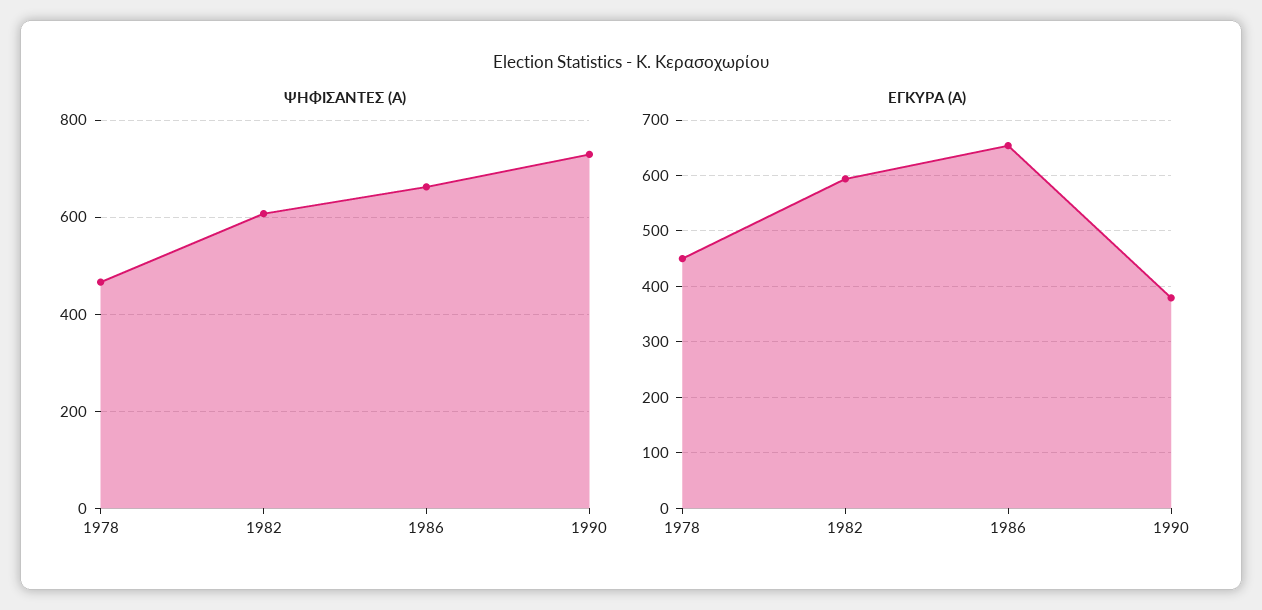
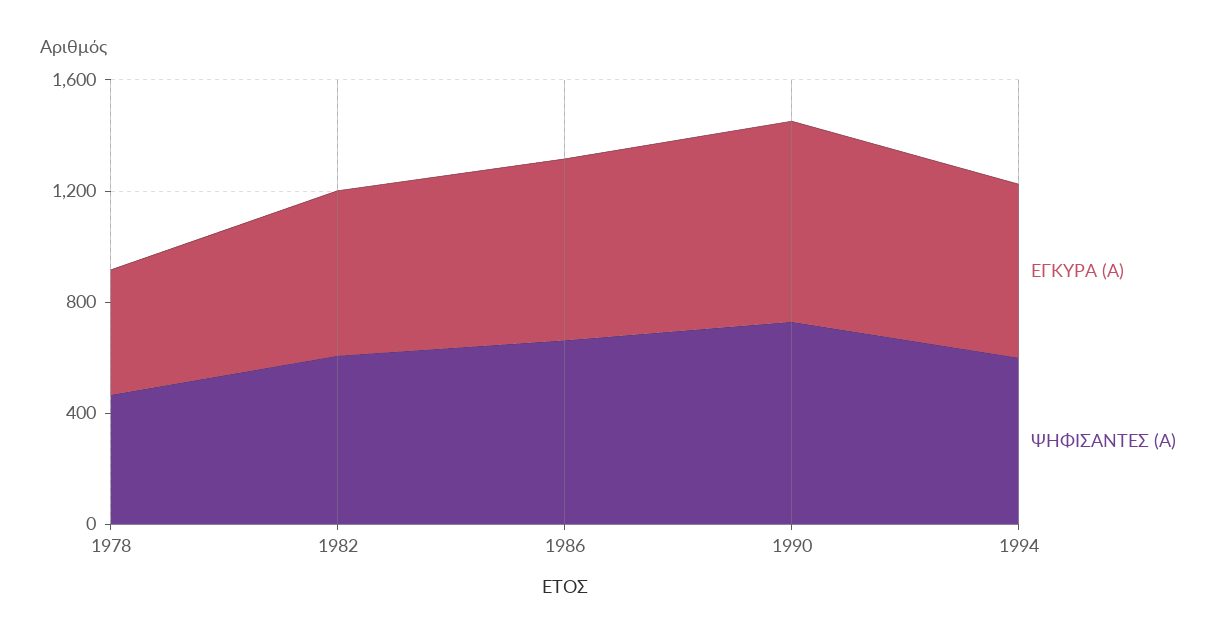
ΕΓΚΥΡΑ (Α), 1990: 380 -> 700
ΕΓΚΥΡΑ (Α), 1994: none -> 600
ΨΗΦΙΣΑΝΤΕΣ (Α), 1994: none -> 600

